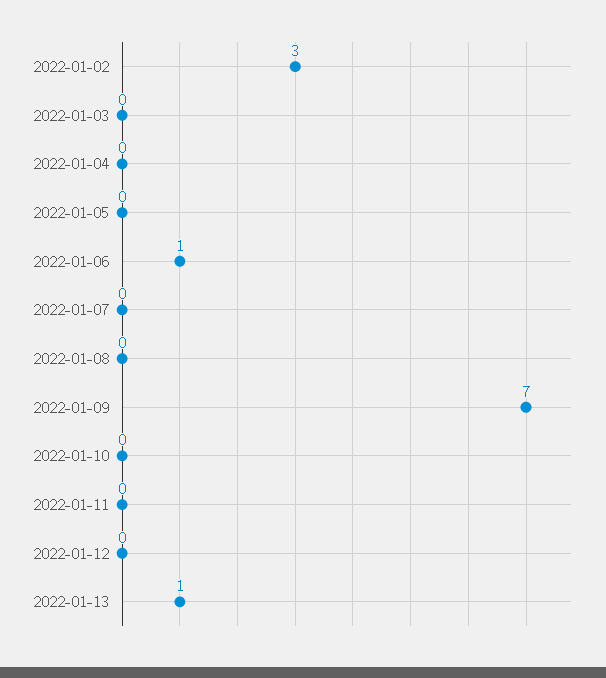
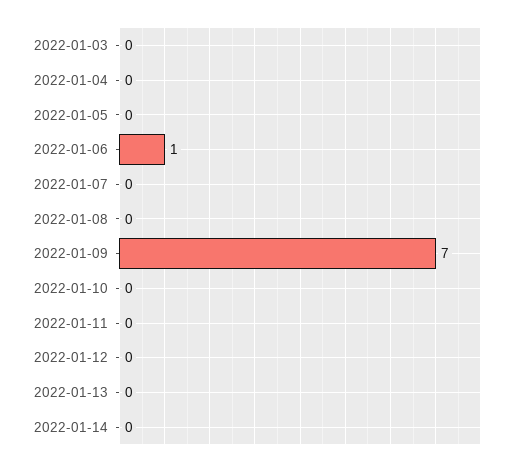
2022-01-02: 3 -> none
2022-01-13: 1 -> 0
2022-01-14: none -> 0

